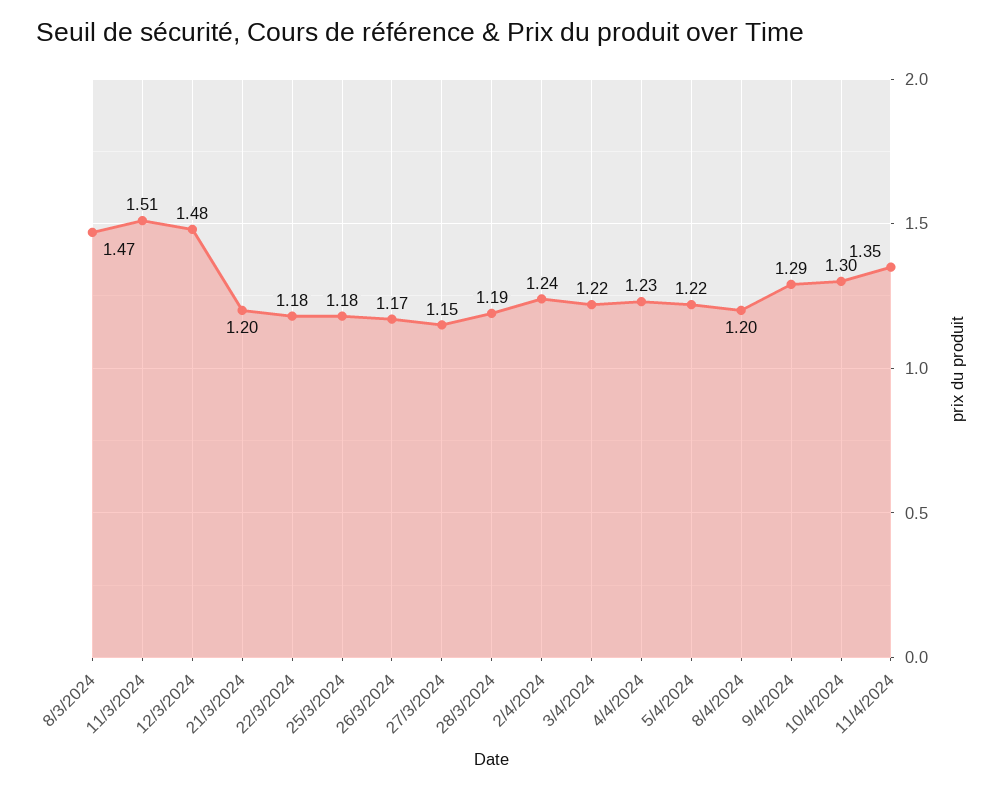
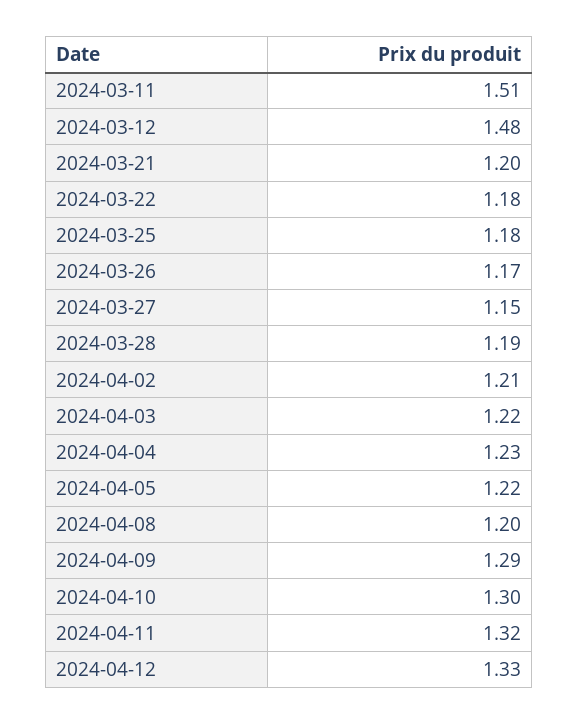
8/3/2024: 1.47 -> none
2/4/2024: 1.24 -> 1.21
11/4/2024: 1.35 -> 1.32
2024-04-12: none -> 1.33

